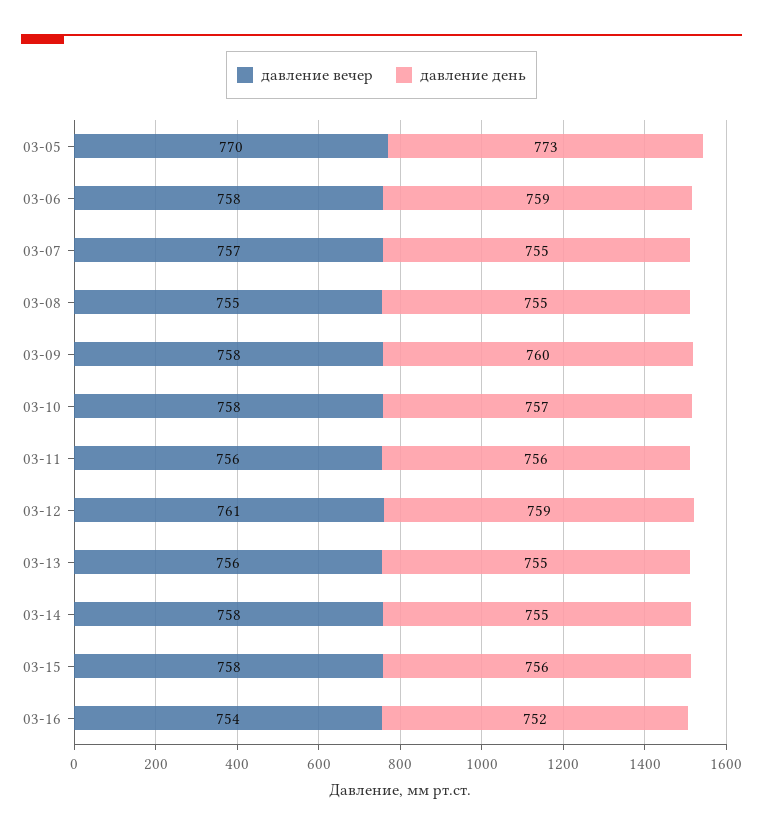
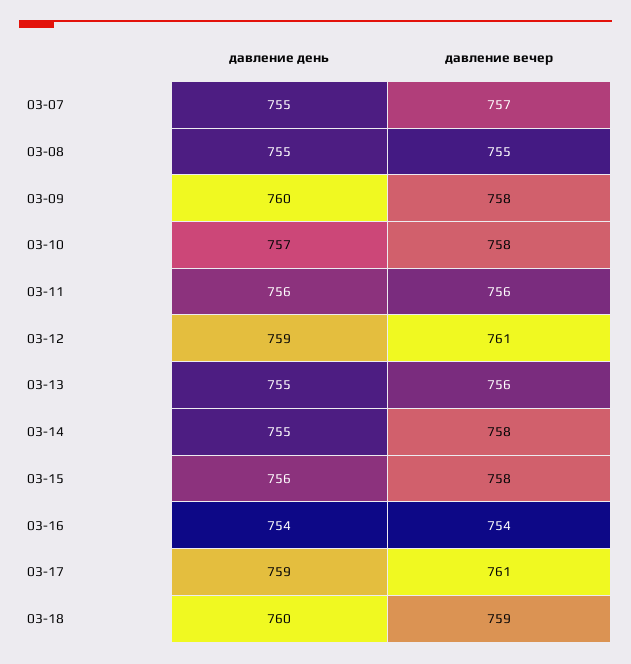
давление вечер, 03-05: 770 -> none
давление день, 03-05: 773 -> none
давление вечер, 03-06: 758 -> none
давление день, 03-06: 759 -> none
давление день, 03-16: 752 -> 754
давление день, 03-17: none -> 759
давление вечер, 03-17: none -> 761
давление день, 03-18: none -> 760
давление вечер, 03-18: none -> 759

